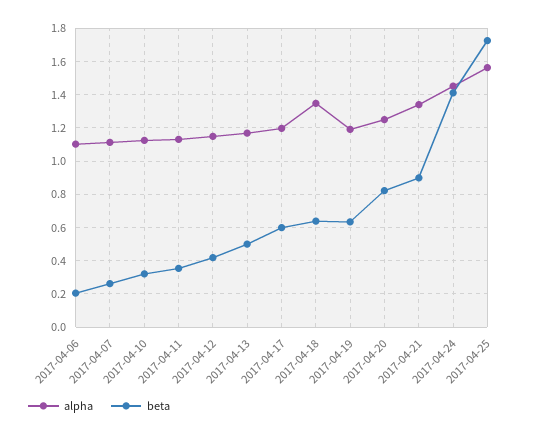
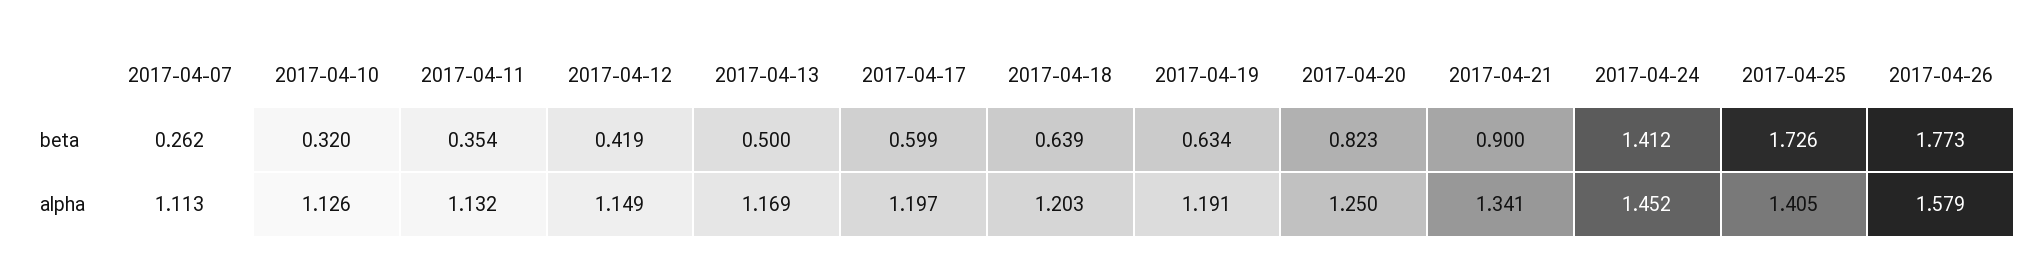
alpha, 2017-04-06: 1.1 -> none
beta, 2017-04-06: 0.2 -> none
alpha, 2017-04-18: 1.35 -> 1.203
alpha, 2017-04-25: 1.55 -> 1.405
beta, 2017-04-26: none -> 1.773
alpha, 2017-04-26: none -> 1.579

